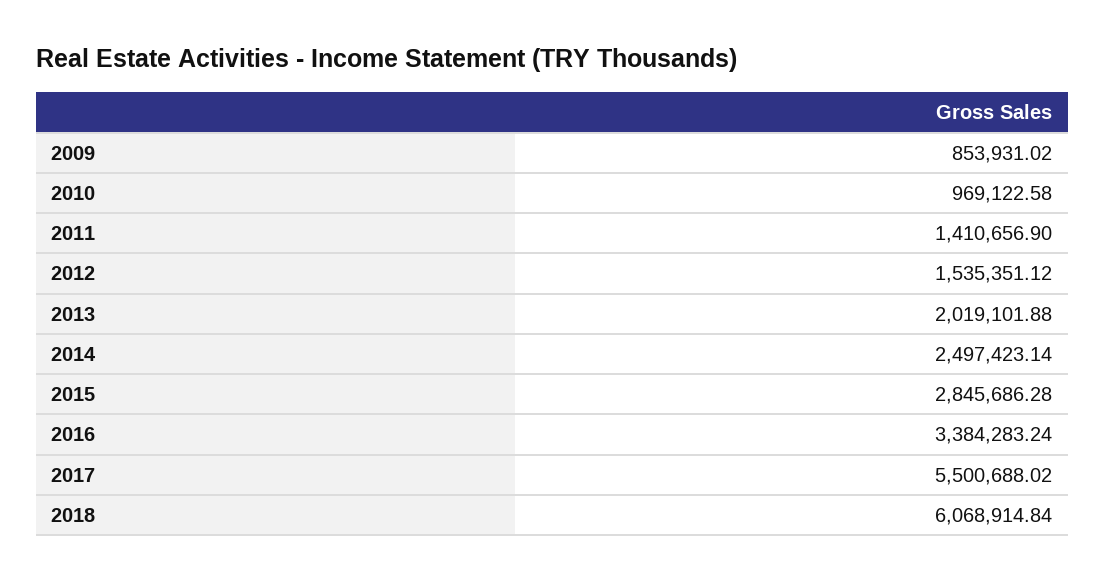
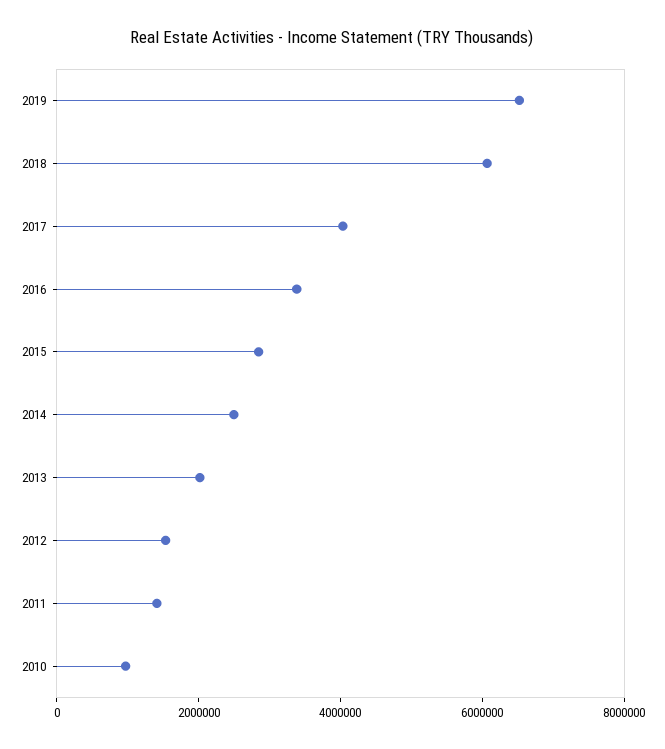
2009: 853931.02 -> none
2017: 5500688.02 -> 4000000
2019: none -> 6500000

